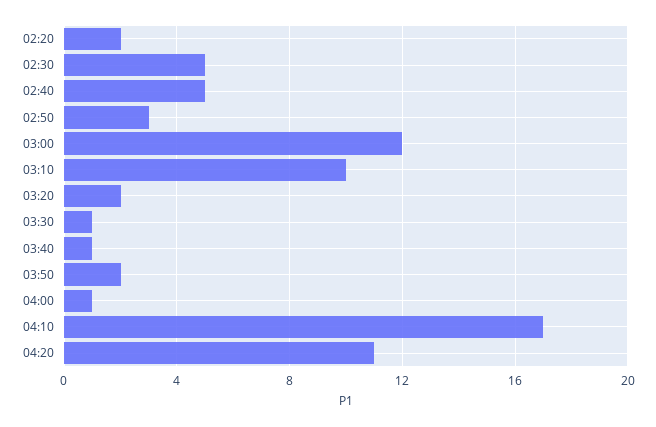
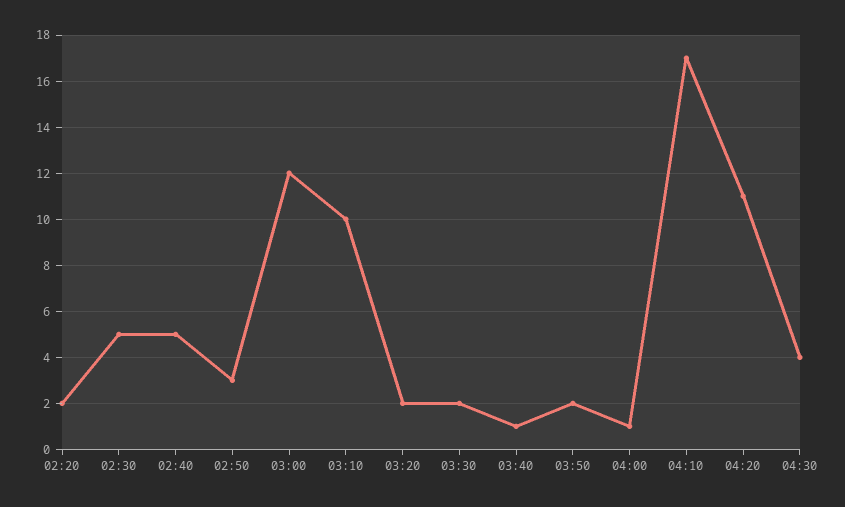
03:30: 1 -> 2
04:30: none -> 4

